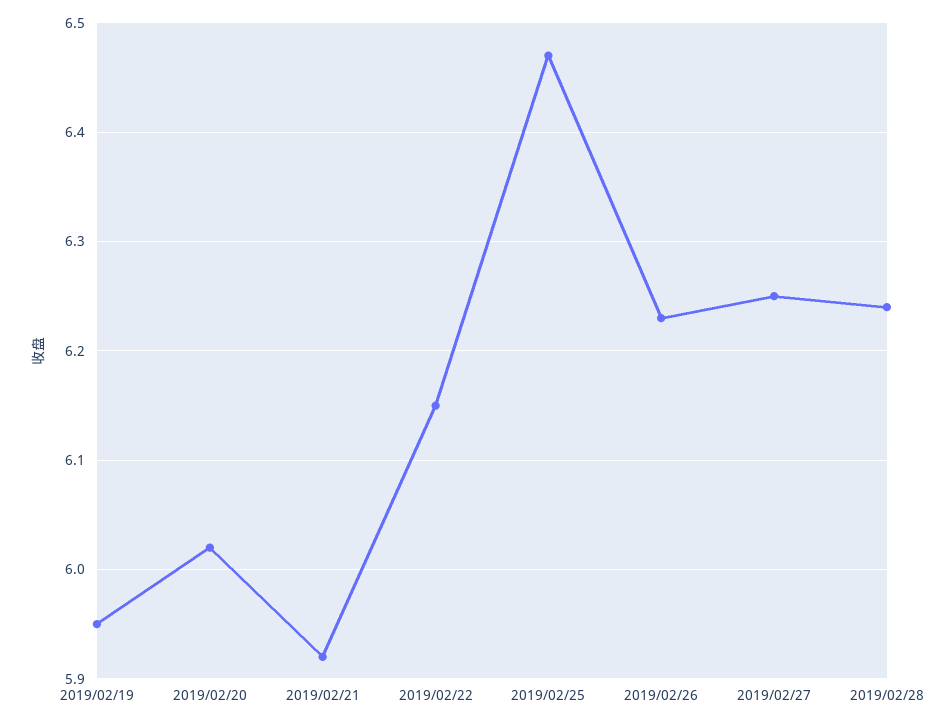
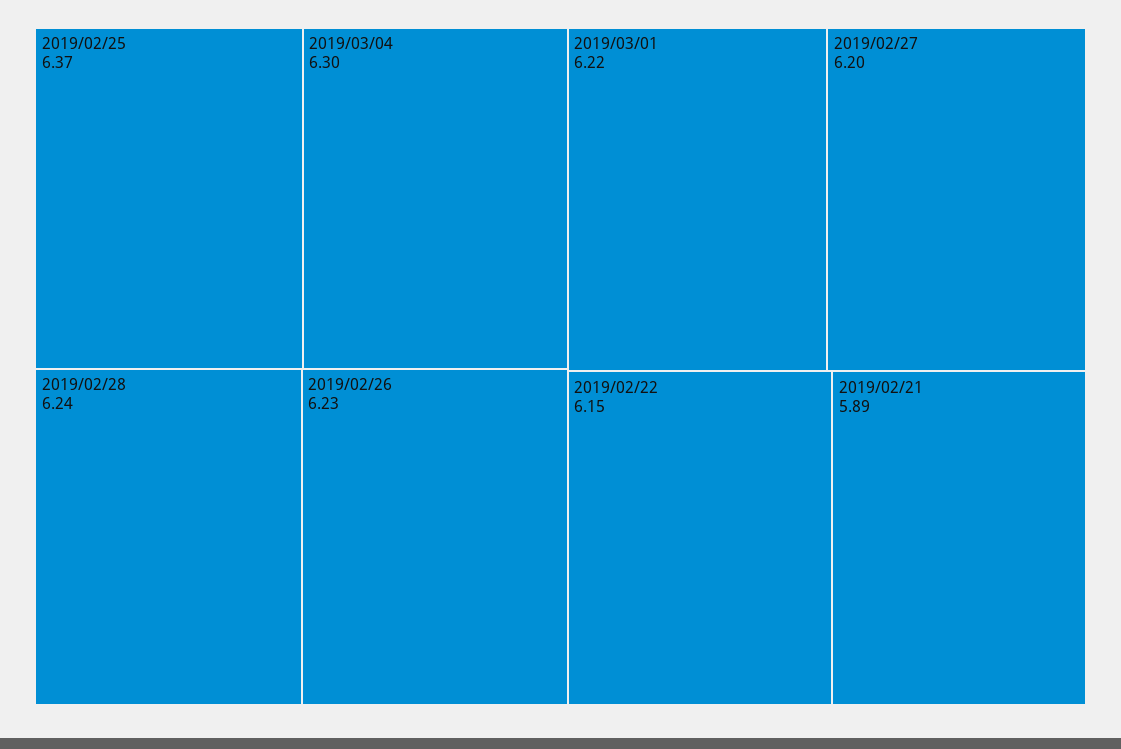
2019/02/19: 5.95 -> none
2019/02/20: 6.02 -> none
2019/02/21: 5.92 -> 5.89
2019/02/25: 6.47 -> 6.37
2019/02/27: 6.25 -> 6.2
2019/03/04: none -> 6.3
2019/03/01: none -> 6.22

